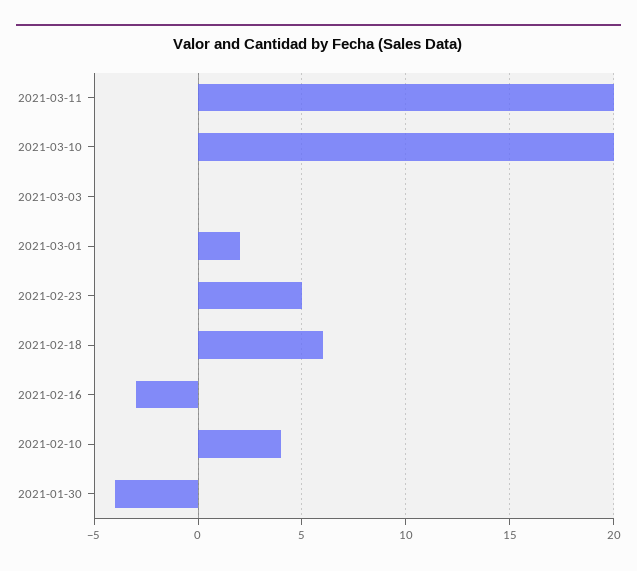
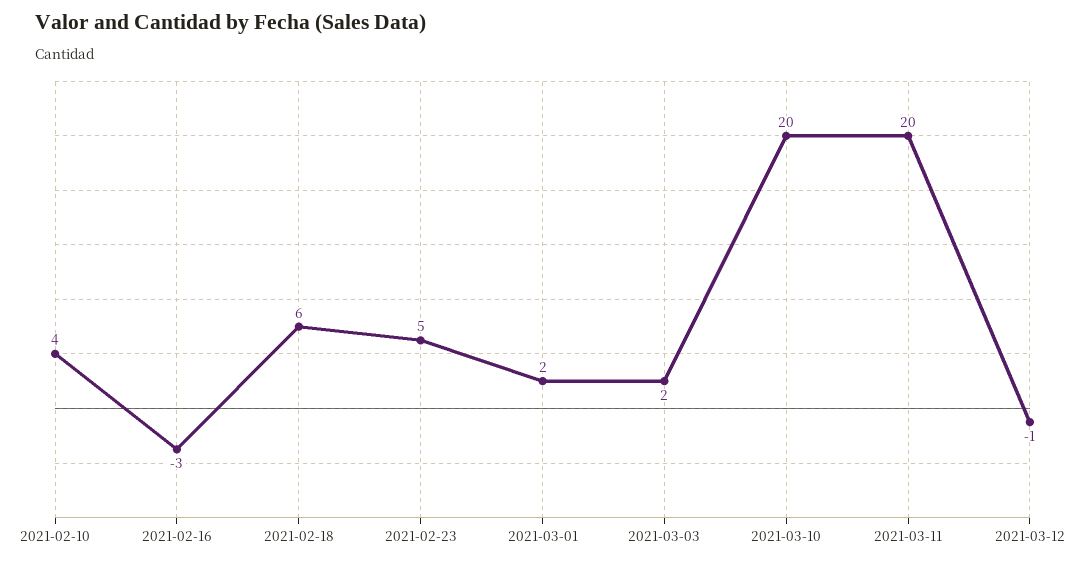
2021-03-03: 0 -> 2
2021-01-30: -4 -> none
2021-03-12: none -> -1

